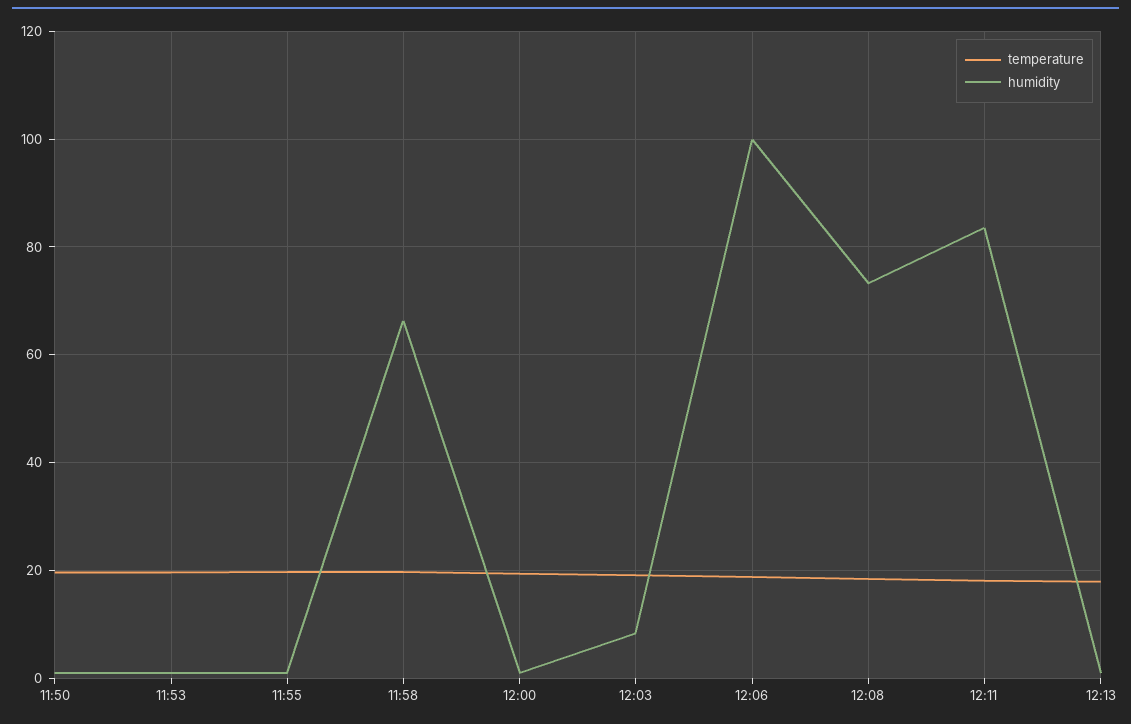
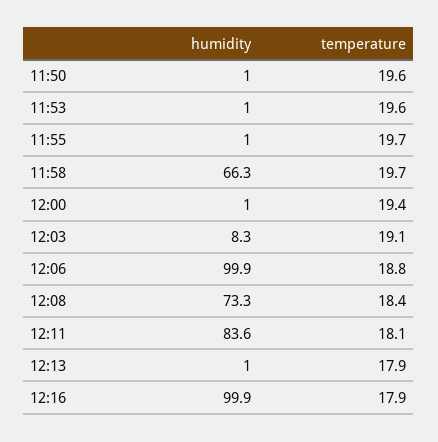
humidity, 12:16: none -> 99.9
temperature, 12:16: none -> 17.9

